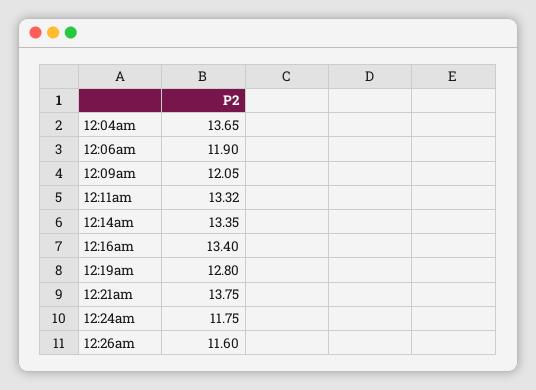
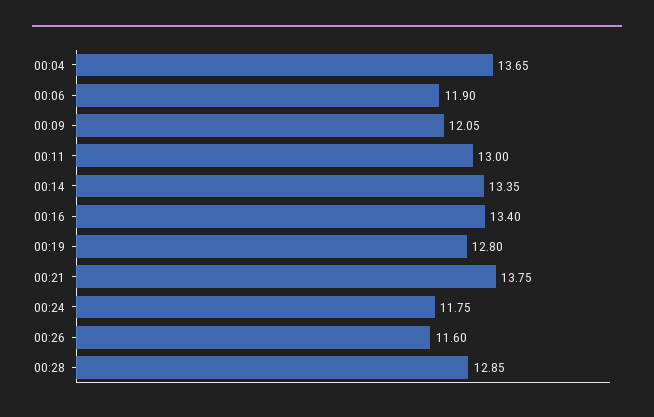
12:11am: 13.32 -> 13
00:28: none -> 12.85

